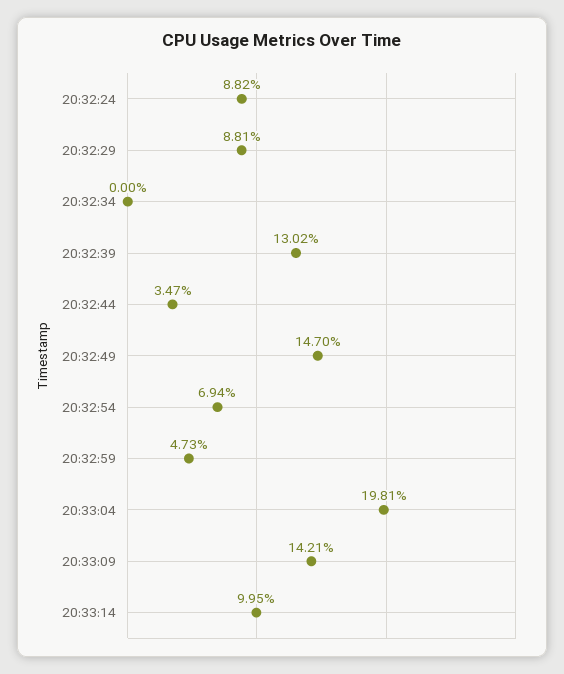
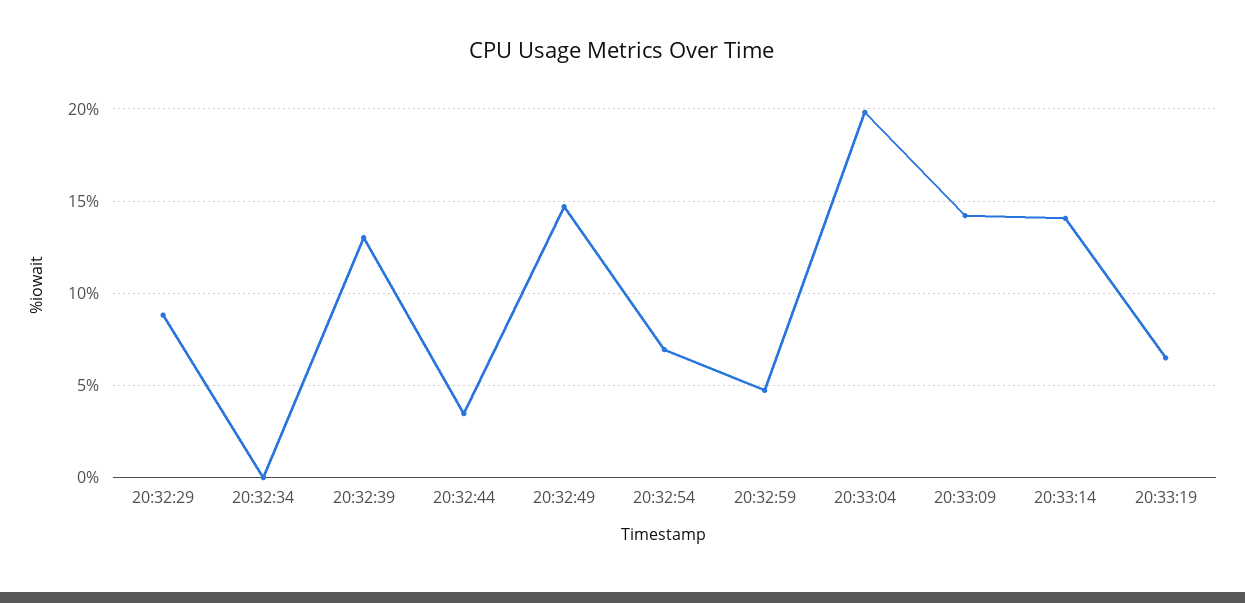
20:32:24: 8.82 -> none
20:33:14: 9.95 -> 14
20:33:19: none -> 6.5

